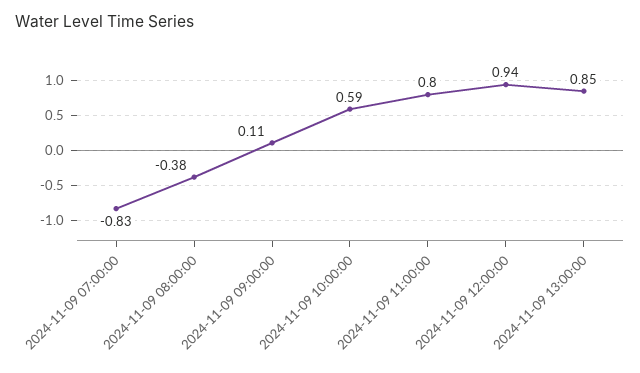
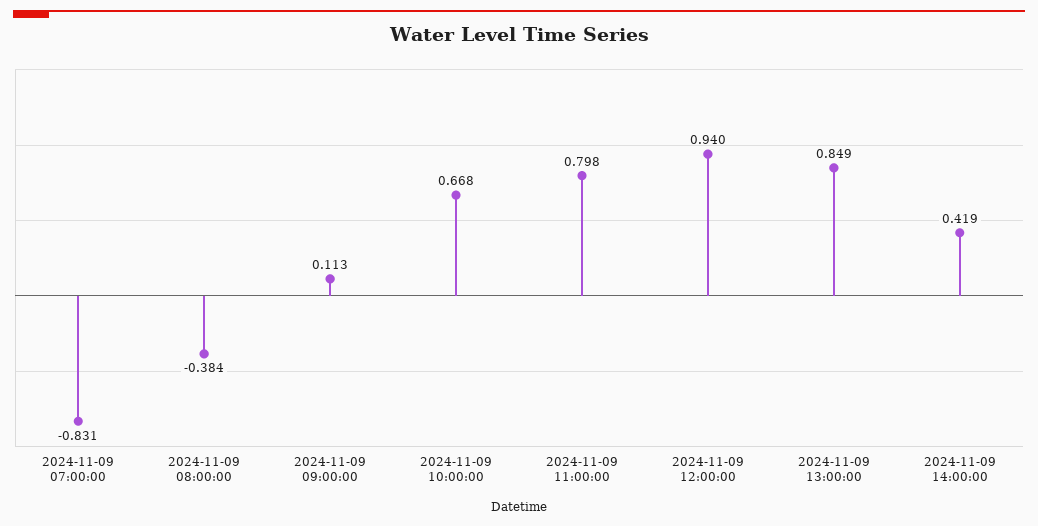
2024-11-09 10:00:00: 0.59 -> 0.668
2024-11-09 14:00:00: none -> 0.419

